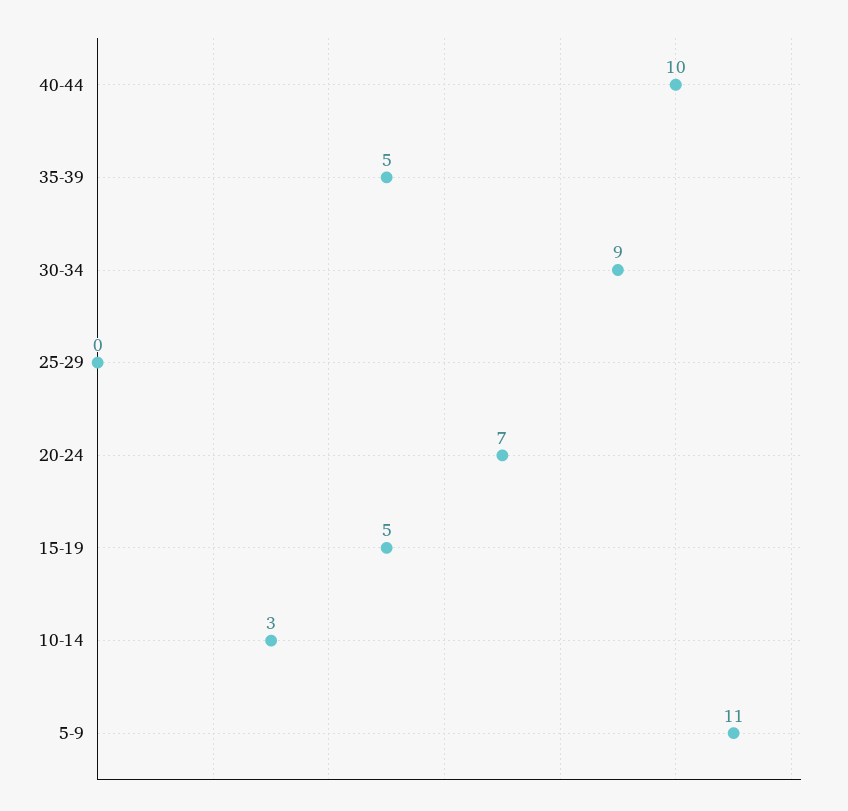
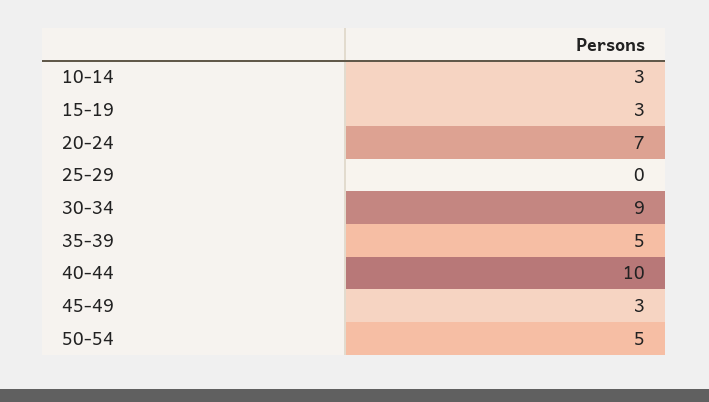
15-19: 5 -> 3
5-9: 11 -> none
45-49: none -> 3
50-54: none -> 5

